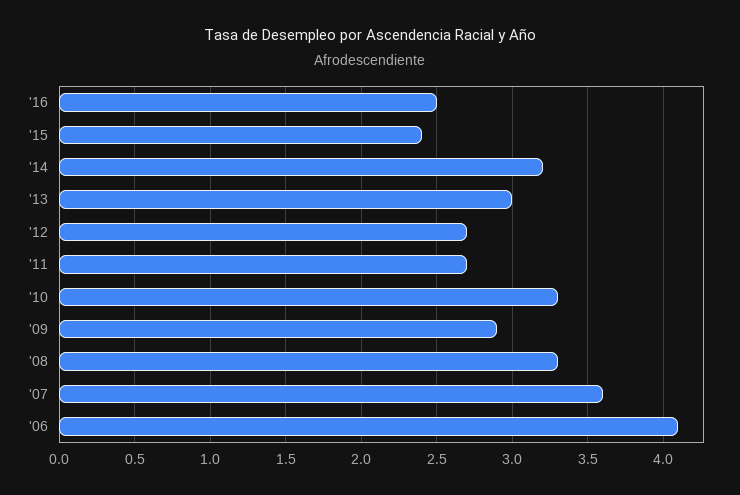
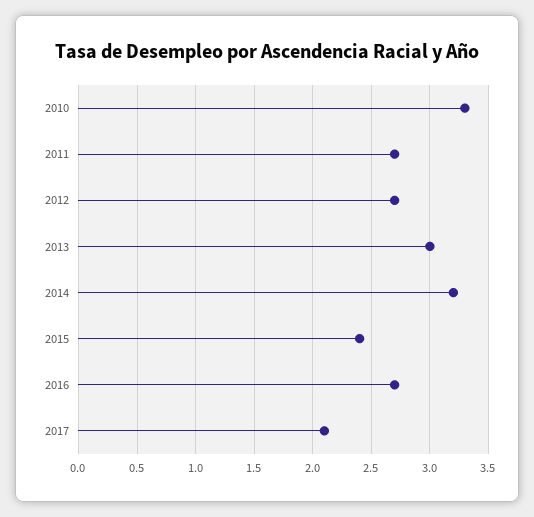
'16: 2.5 -> 2.7
'09: 2.9 -> none
'08: 3.3 -> none
'07: 3.6 -> none
'06: 4.1 -> none
2017: none -> 2.1

